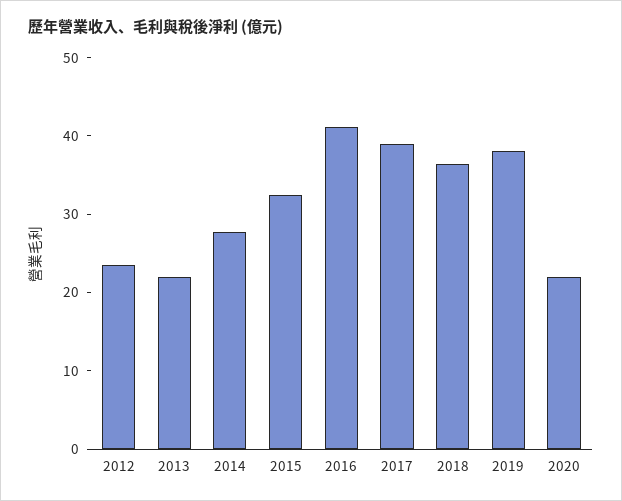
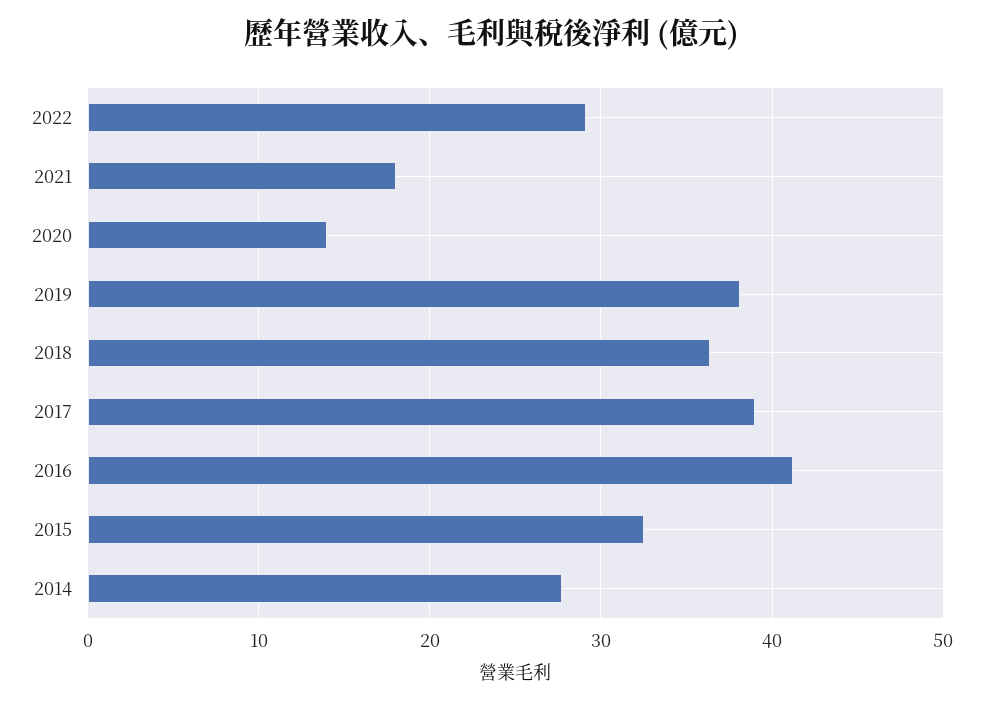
2012: 24 -> none
2013: 22 -> none
2020: 22 -> 14
2022: none -> 29
2021: none -> 18

